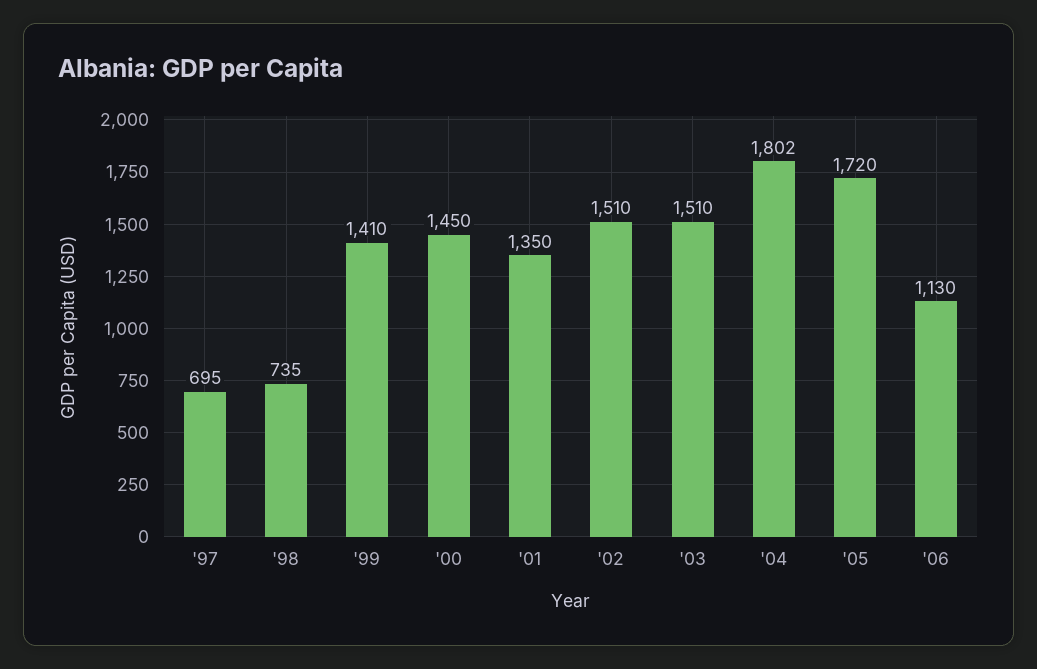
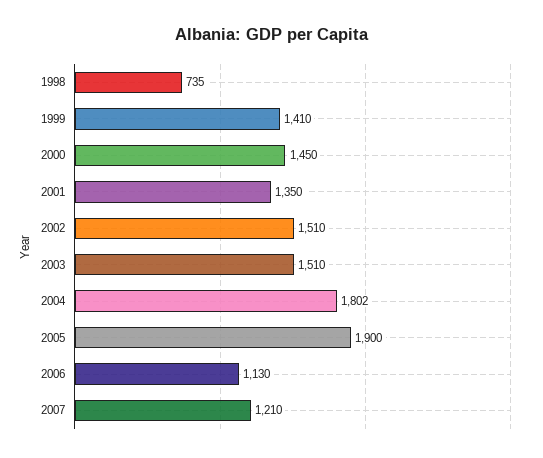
'97: 695 -> none
'05: 1720 -> 1900
2007: none -> 1210

